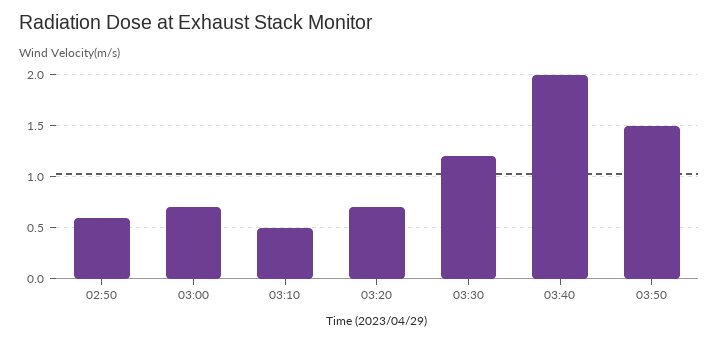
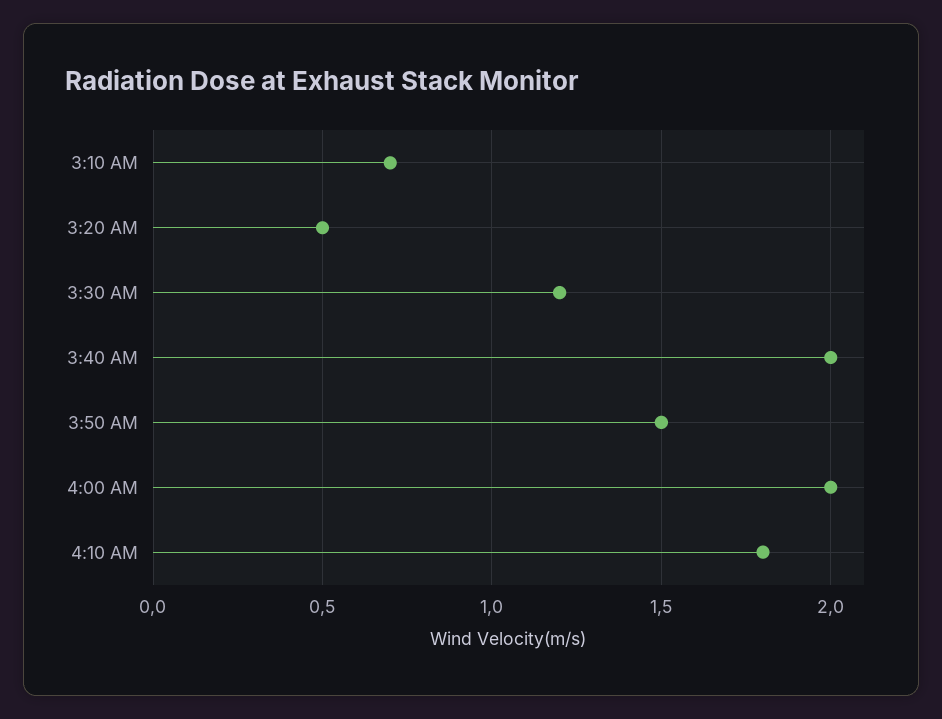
02:50: 0.6 -> none
03:00: 0.7 -> none
03:10: 0.5 -> 0.7
03:20: 0.7 -> 0.5
4:00 AM: none -> 2
4:10 AM: none -> 1.8

